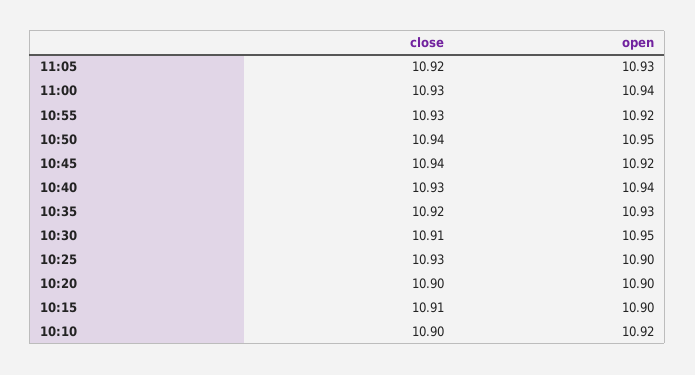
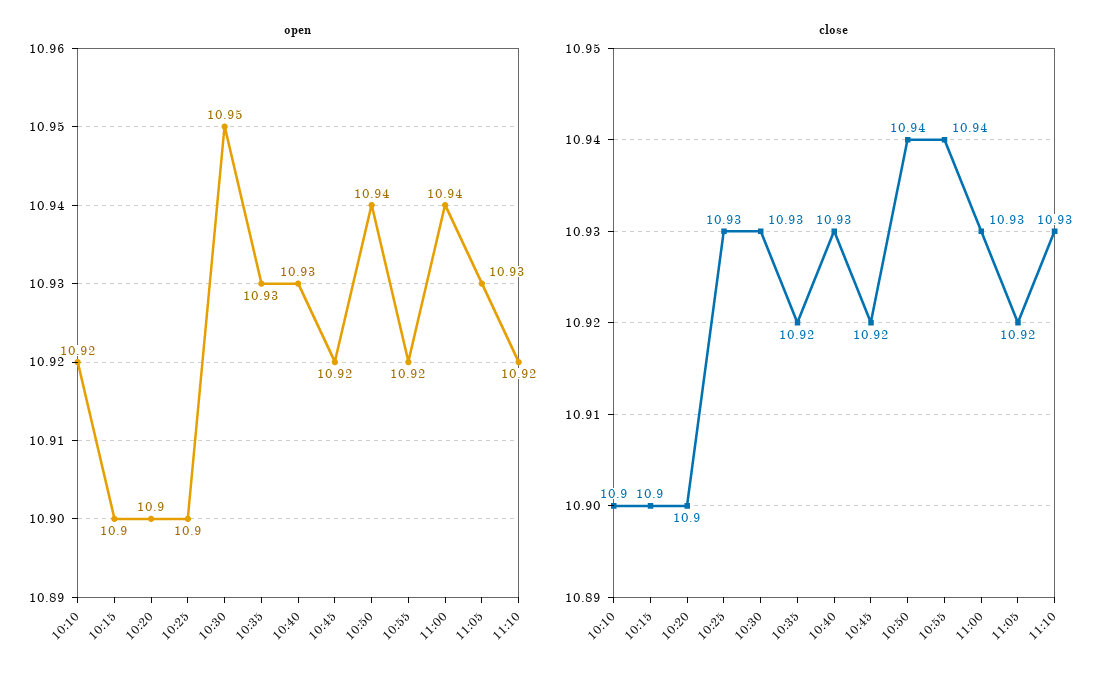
close, 10:55: 10.93 -> 10.94
open, 10:50: 10.95 -> 10.94
close, 10:45: 10.94 -> 10.92
open, 10:40: 10.94 -> 10.93
close, 10:30: 10.91 -> 10.93
close, 10:15: 10.91 -> 10.9
open, 11:10: none -> 10.92
close, 11:10: none -> 10.93

